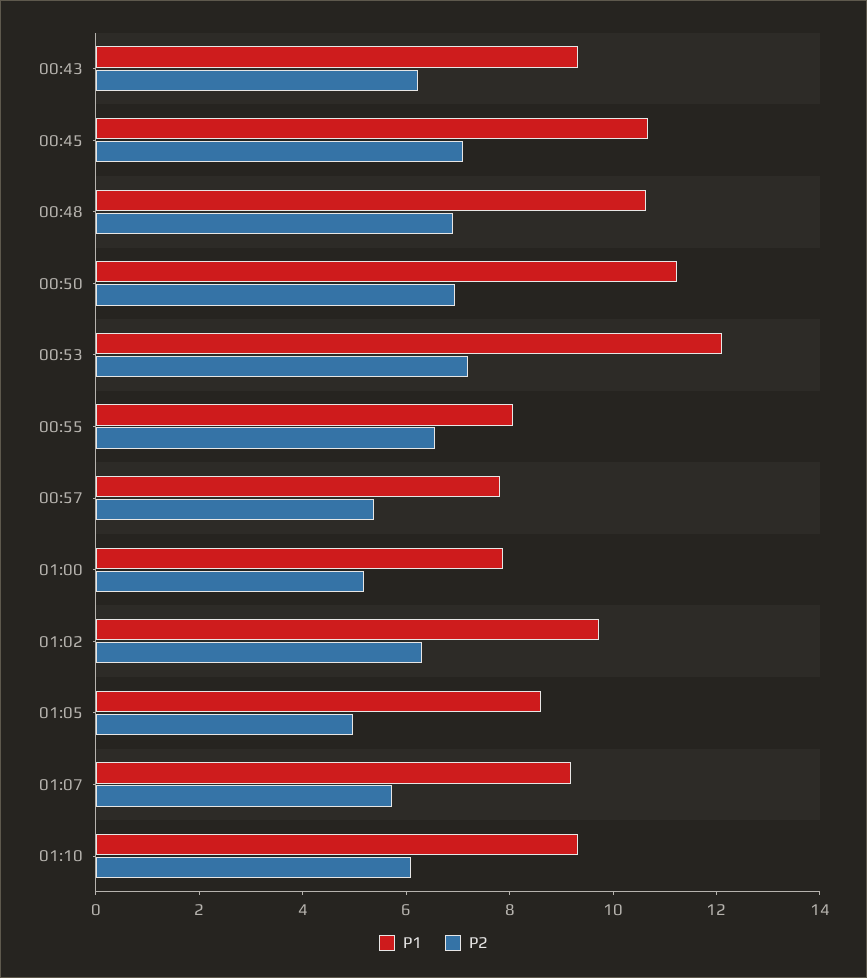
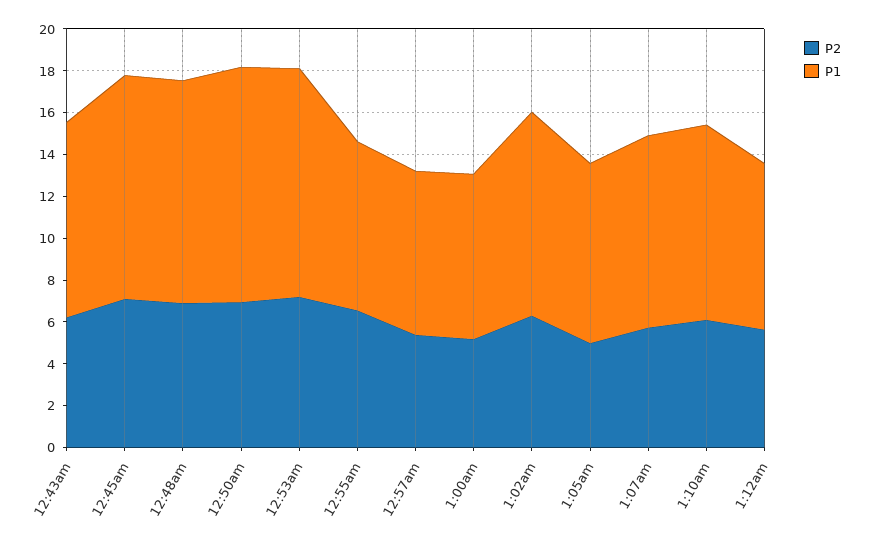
P1, 00:53: 12 -> 11
P2, 1:12am: none -> 5.5
P1, 1:12am: none -> 8

